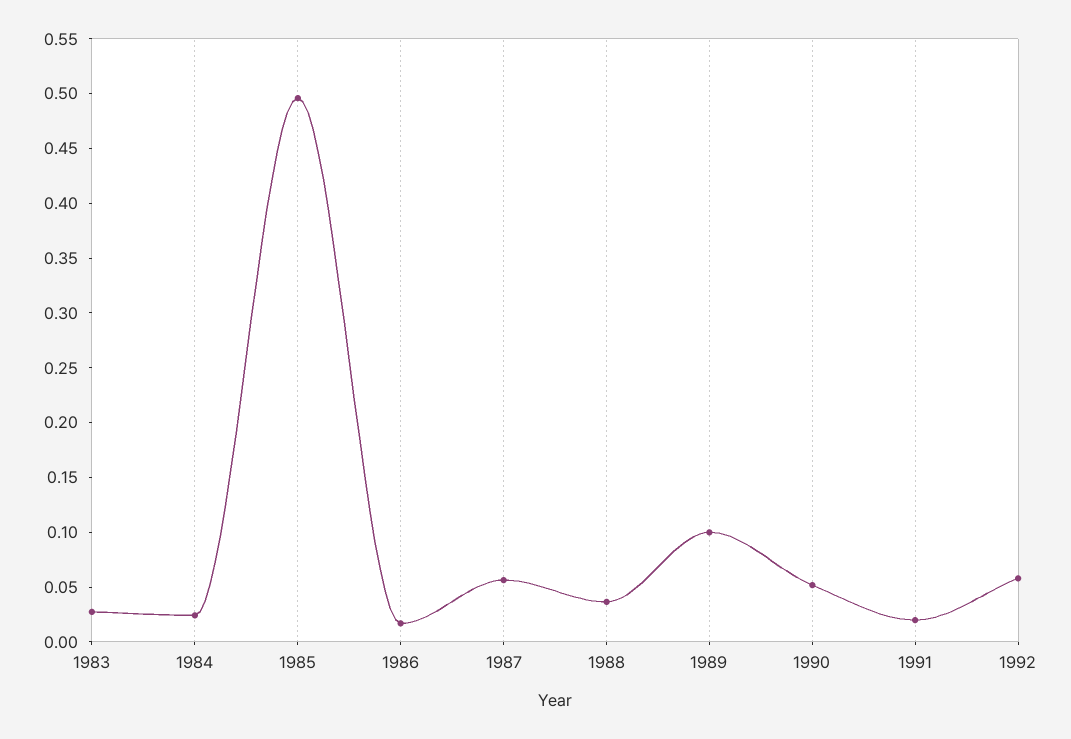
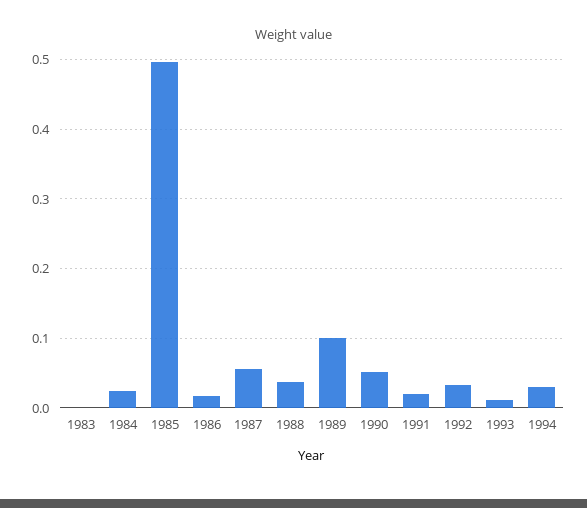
1983: 0.03 -> 0
1992: 0.06 -> 0.03
1993: none -> 0.01
1994: none -> 0.03

